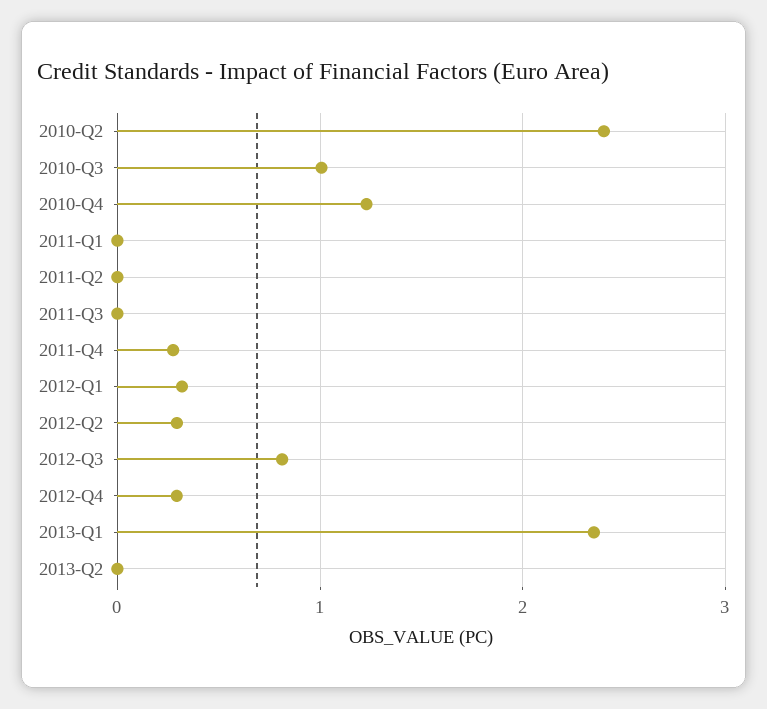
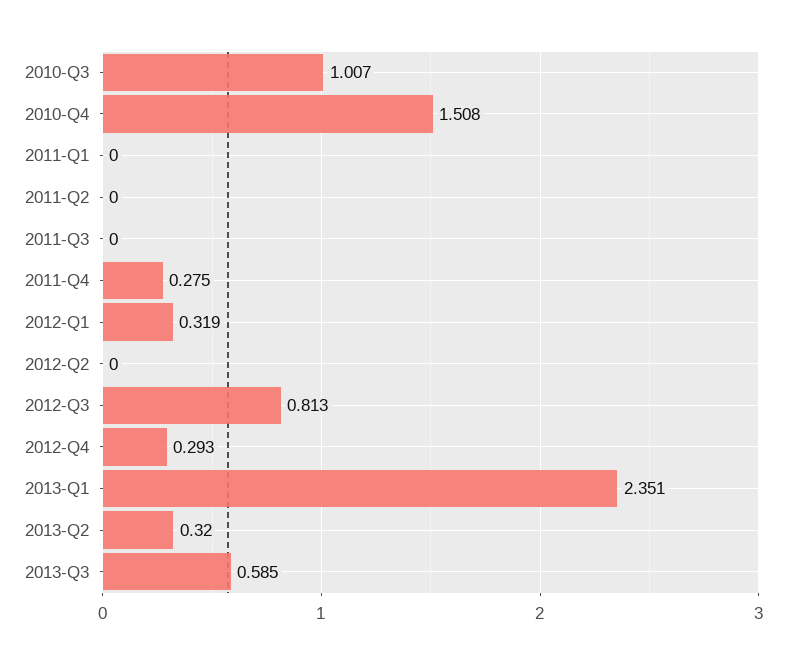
2010-Q2: 2.4 -> none
2010-Q4: 1.2 -> 1.508
2012-Q2: 0.3 -> 0
2013-Q2: 0 -> 0.32
2013-Q3: none -> 0.585

